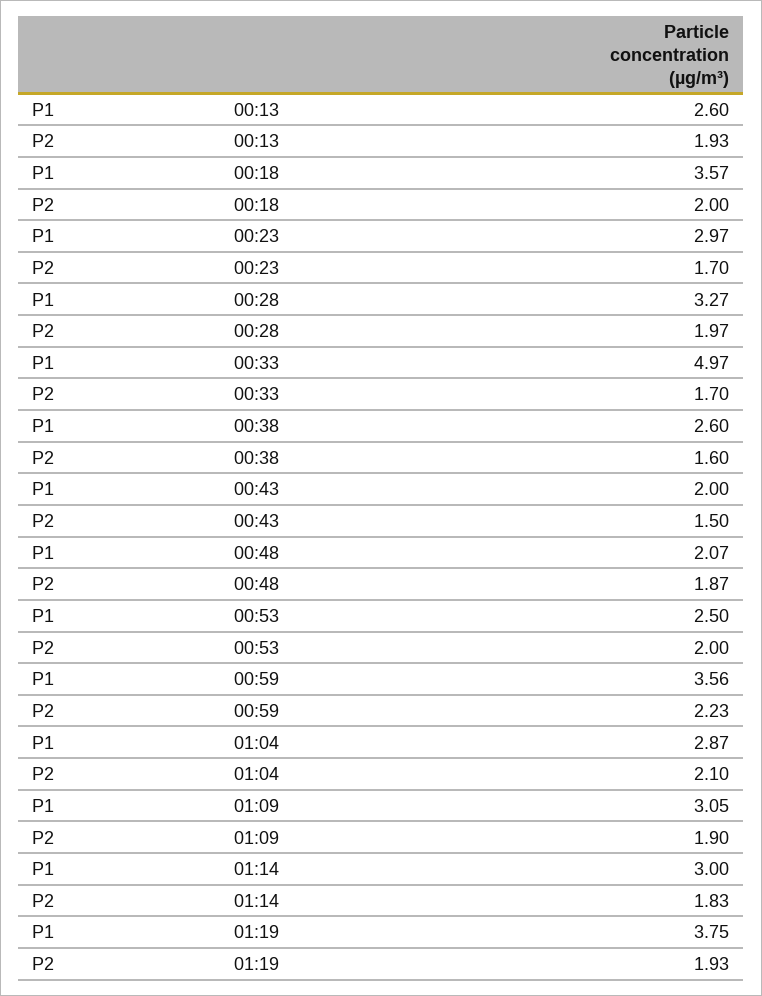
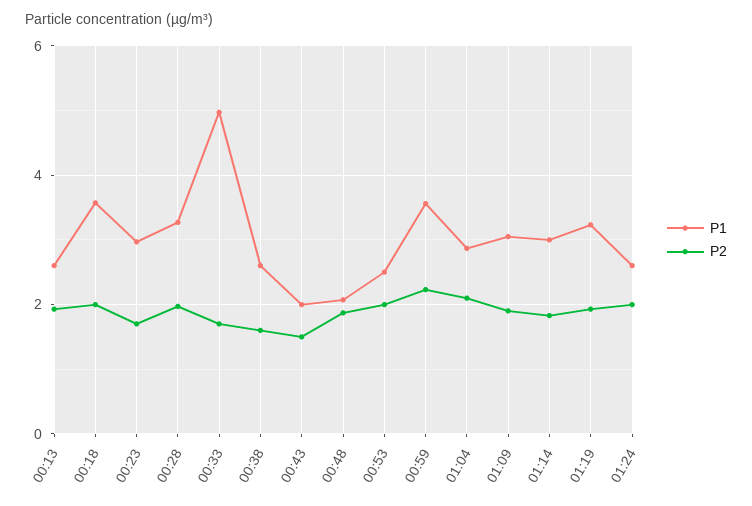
P1, 01:19: 3.75 -> 3.2
P1, 01:24: none -> 2.6
P2, 01:24: none -> 2

